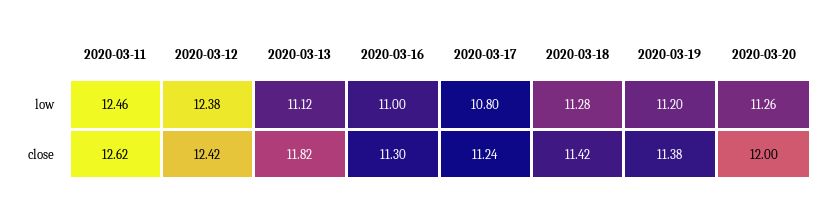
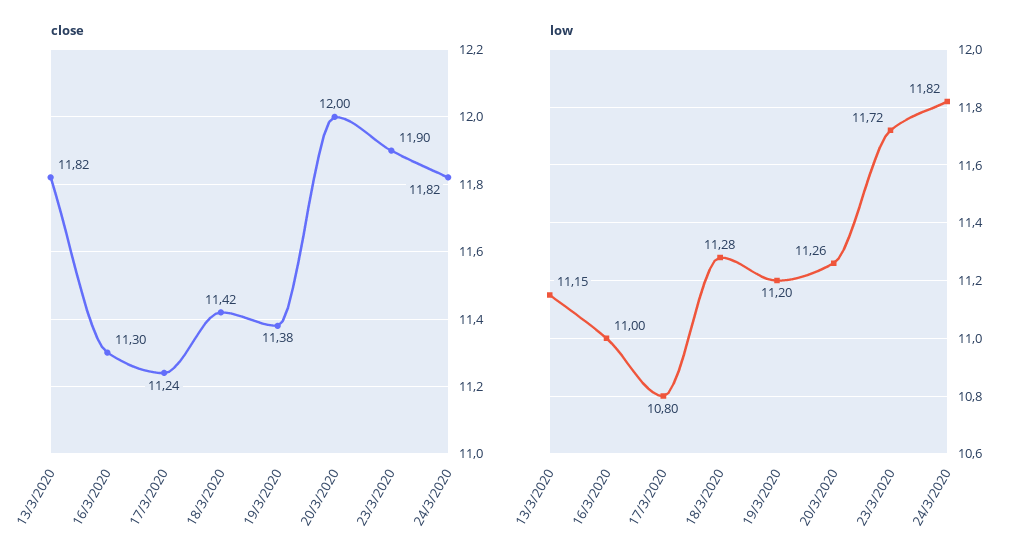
low, 2020-03-11: 12.46 -> none
low, 2020-03-12: 12.38 -> none
low, 2020-03-13: 11.12 -> 11.15
close, 2020-03-11: 12.62 -> none
close, 2020-03-12: 12.42 -> none
close, 23/3/2020: none -> 11.9
close, 24/3/2020: none -> 11.82
low, 23/3/2020: none -> 11.72
low, 24/3/2020: none -> 11.82

